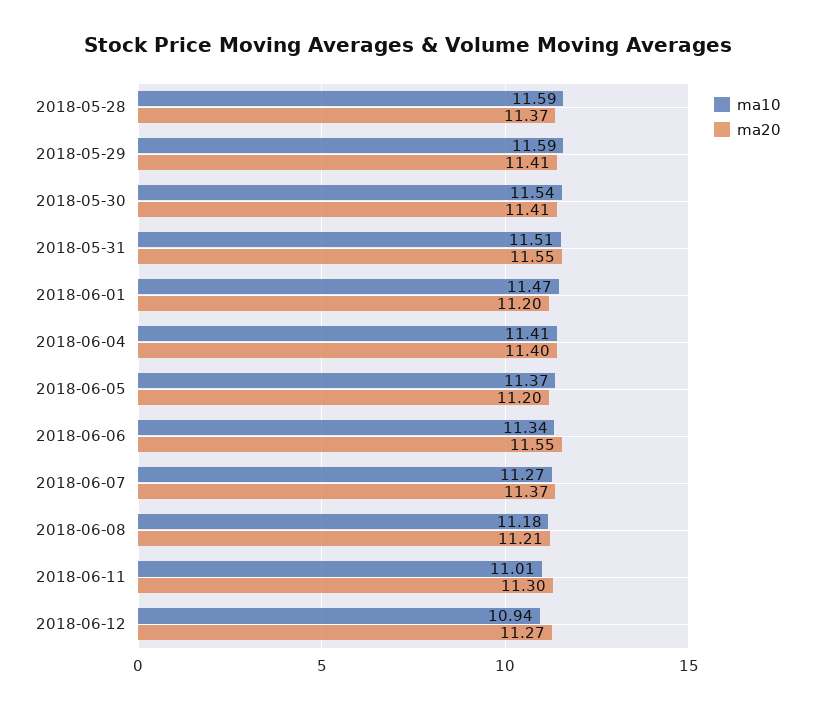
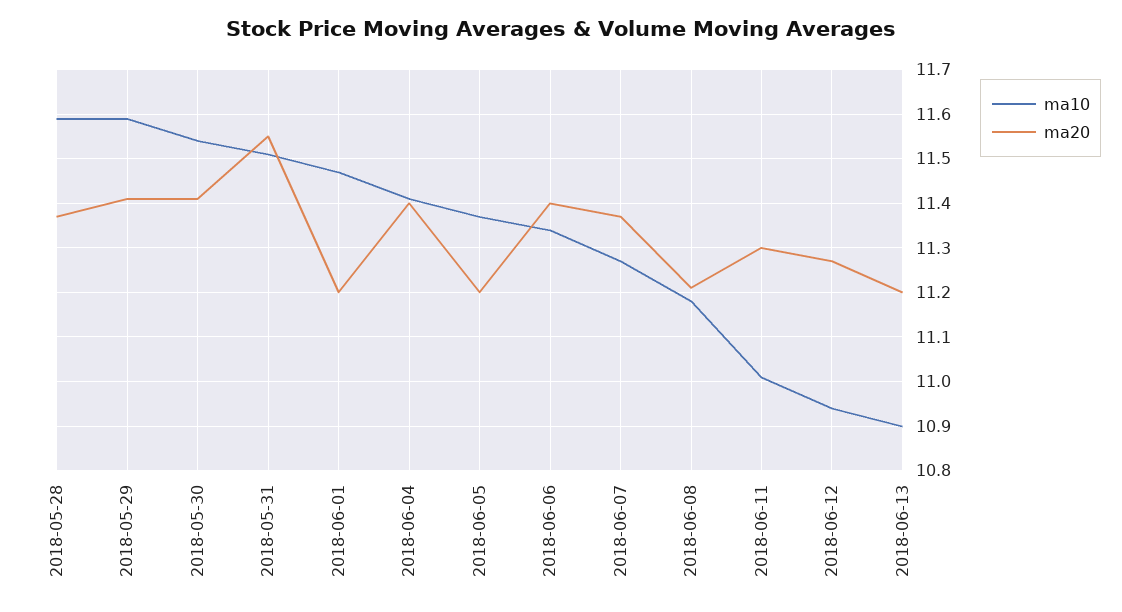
ma20, 2018-06-06: 11.55 -> 11.4
ma10, 2018-06-13: none -> 10.9
ma20, 2018-06-13: none -> 11.2

